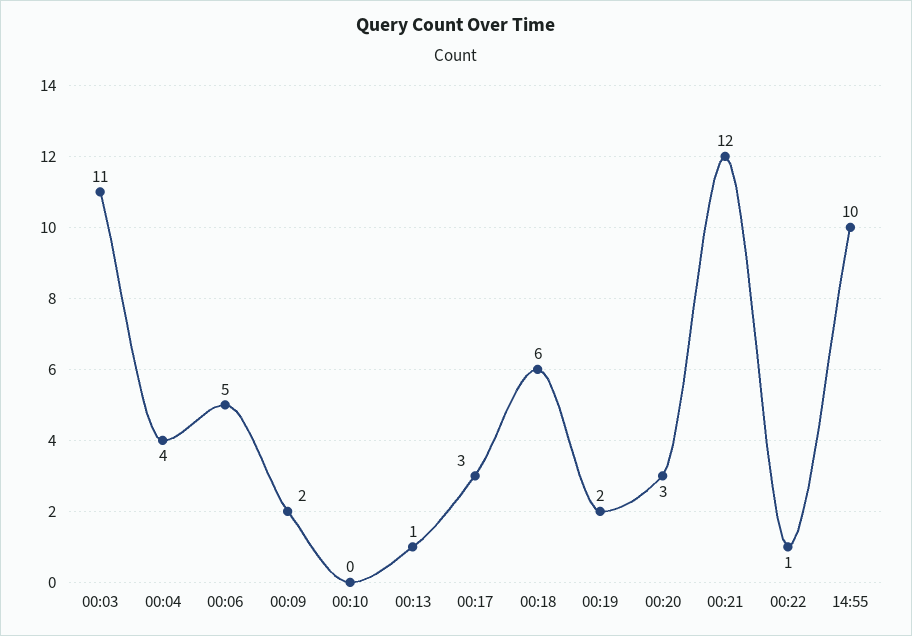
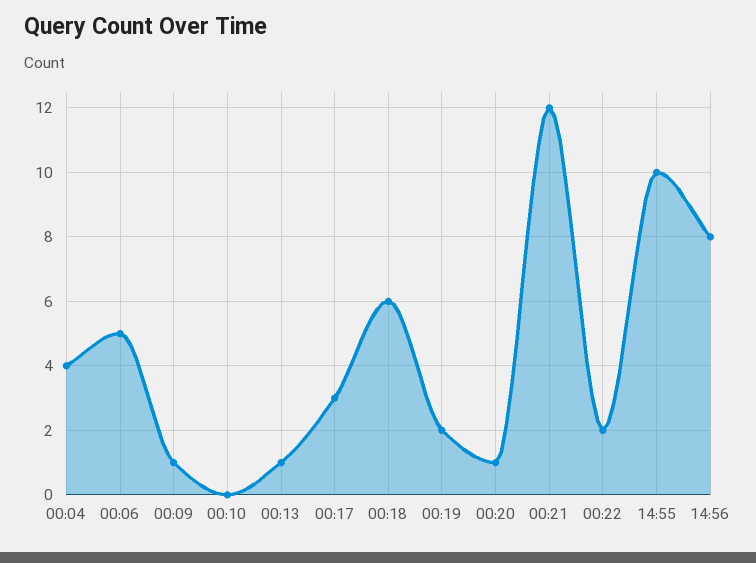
00:03: 11 -> none
00:09: 2 -> 1
00:20: 3 -> 1
00:22: 1 -> 2
14:56: none -> 8

